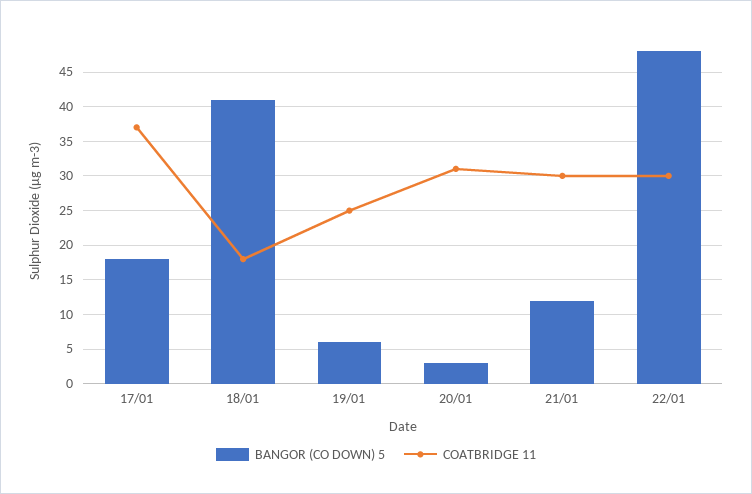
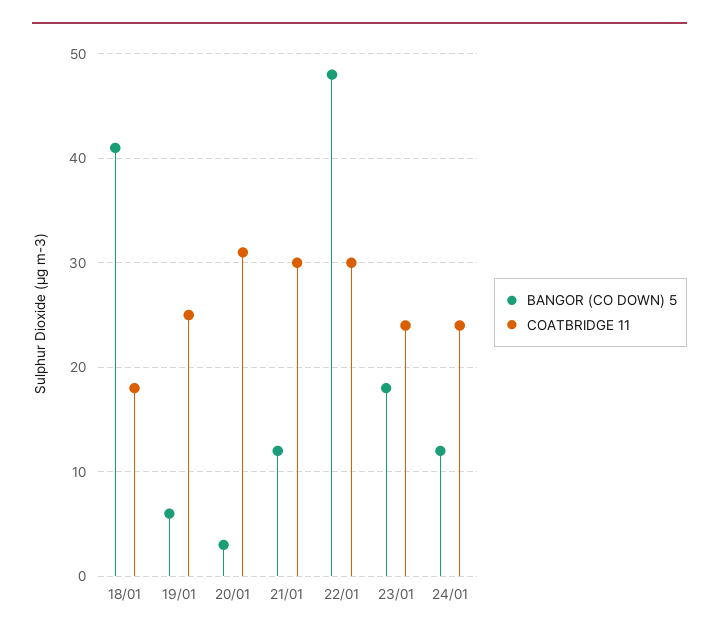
BANGOR (CO DOWN) 5, 17/01: 18 -> none
COATBRIDGE 11, 17/01: 37 -> none
BANGOR (CO DOWN) 5, 23/01: none -> 18
COATBRIDGE 11, 23/01: none -> 24
BANGOR (CO DOWN) 5, 24/01: none -> 12
COATBRIDGE 11, 24/01: none -> 24

